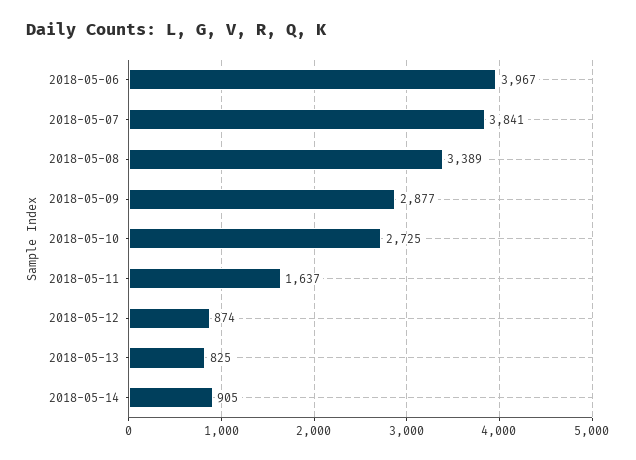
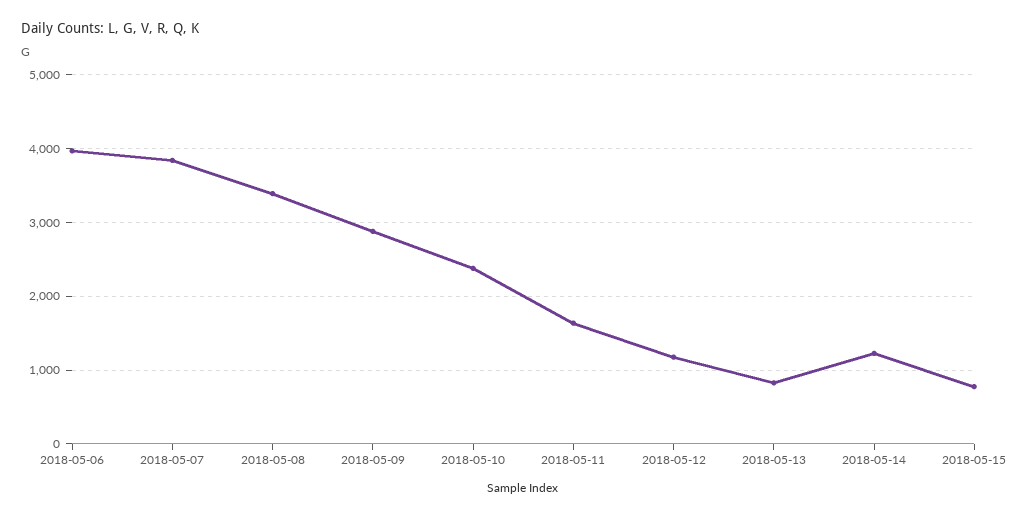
2018-05-10: 2725 -> 2400
2018-05-12: 874 -> 1200
2018-05-14: 905 -> 1200
2018-05-15: none -> 800

